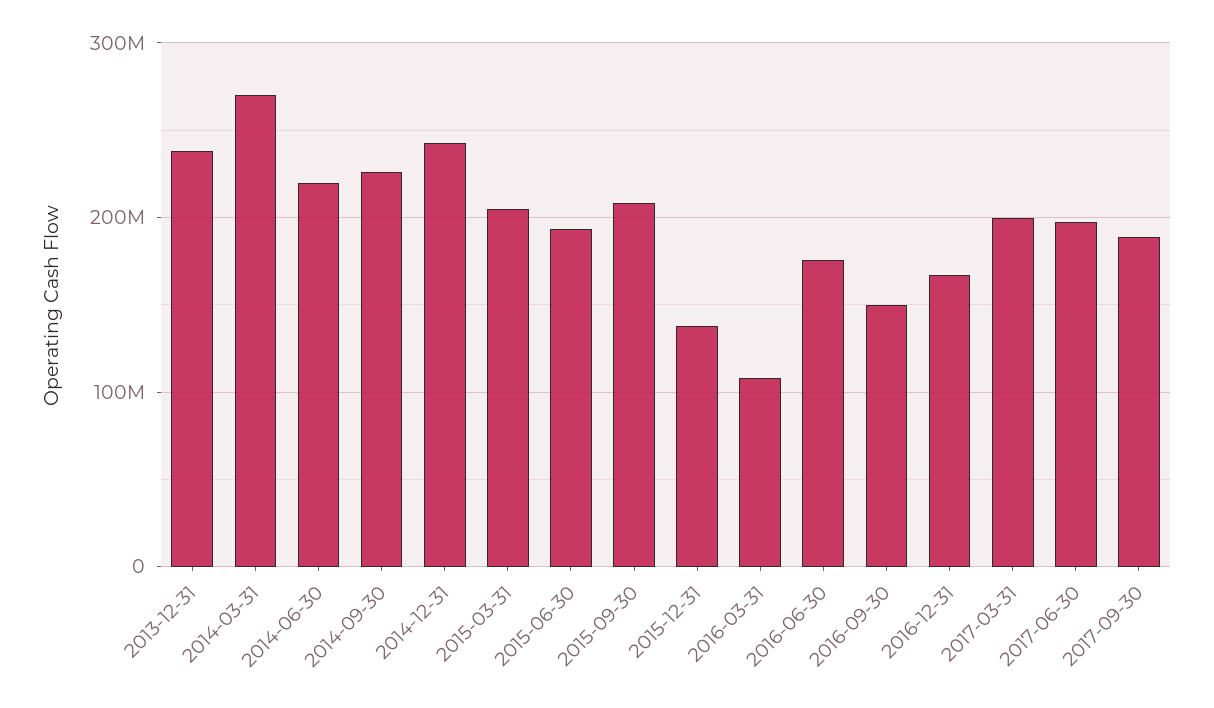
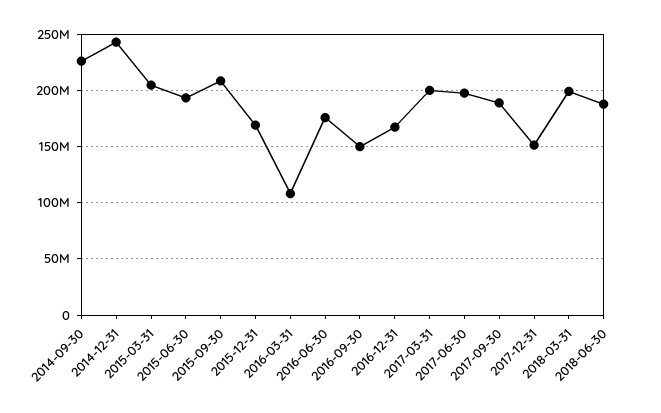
2013-12-31: 240000000 -> none
2014-03-31: 270000000 -> none
2014-06-30: 220000000 -> none
2015-12-31: 140000000 -> 170000000
2017-12-31: none -> 150000000
2018-03-31: none -> 200000000
2018-06-30: none -> 190000000

